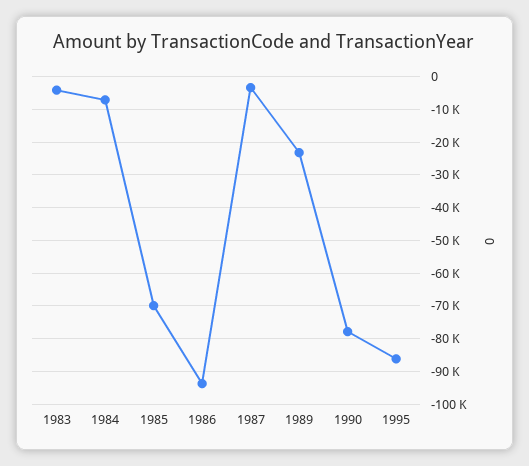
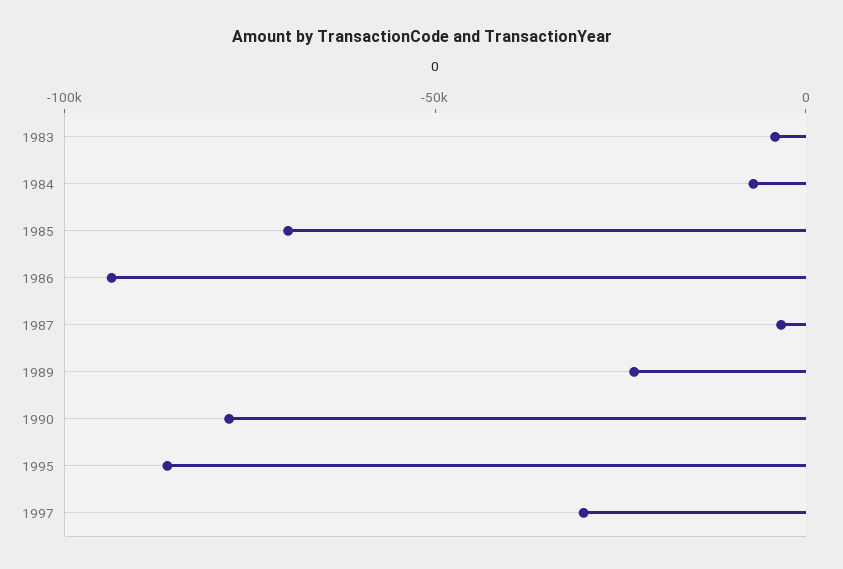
1997: none -> -30000

